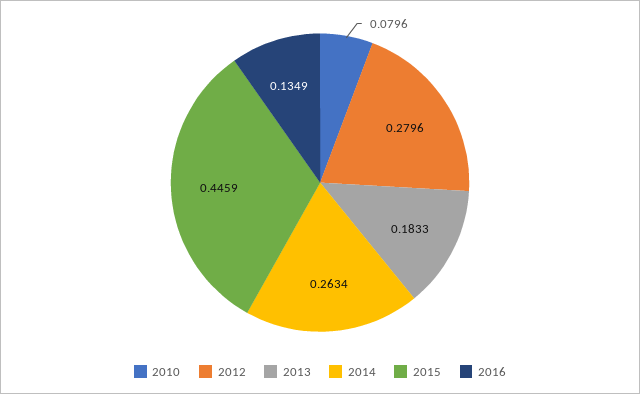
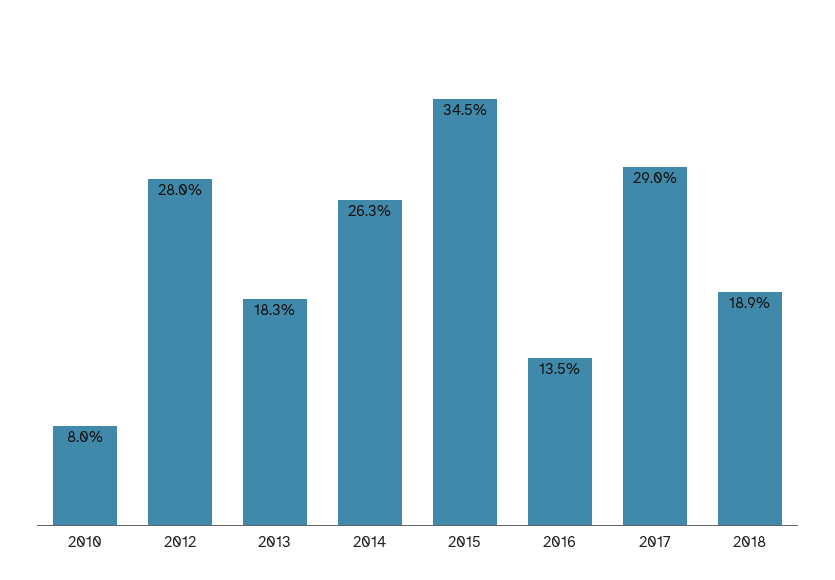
2015: 0.4459 -> 0.345
2017: none -> 0.29
2018: none -> 0.189

